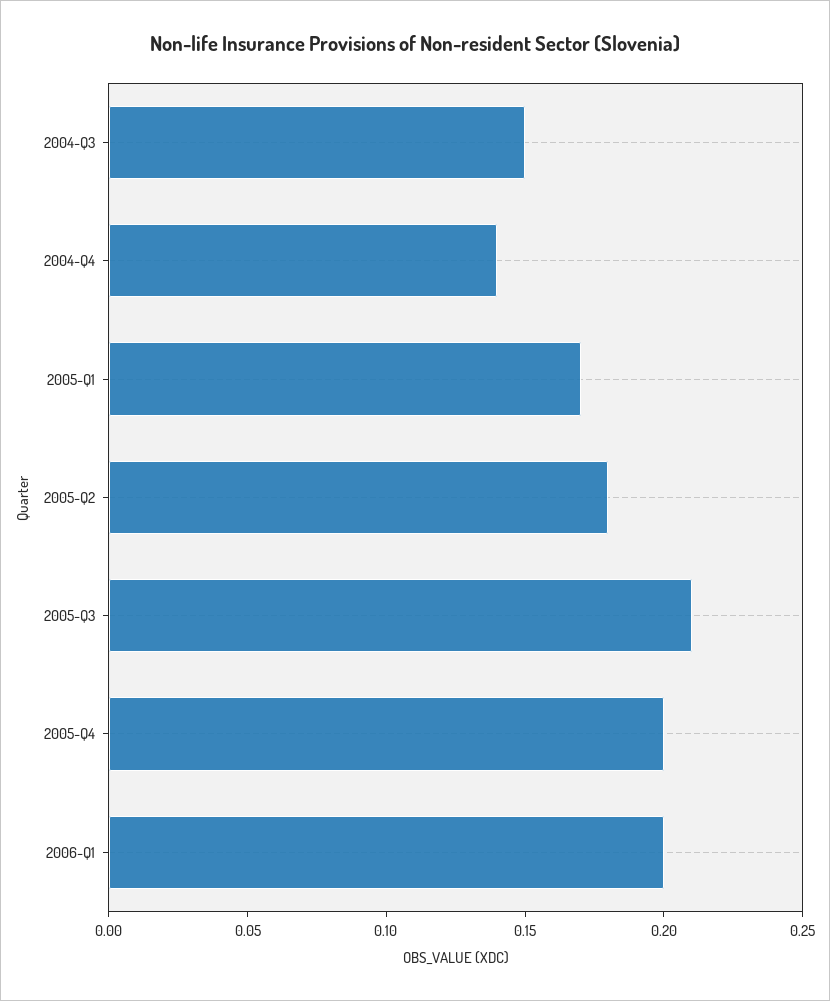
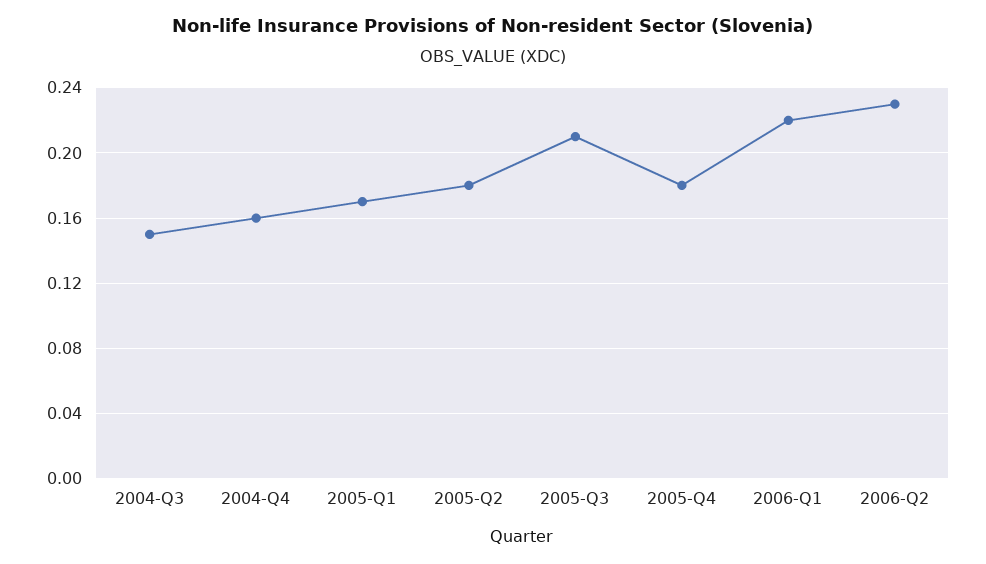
2004-Q4: 0.14 -> 0.16
2005-Q4: 0.2 -> 0.18
2006-Q1: 0.2 -> 0.22
2006-Q2: none -> 0.23

